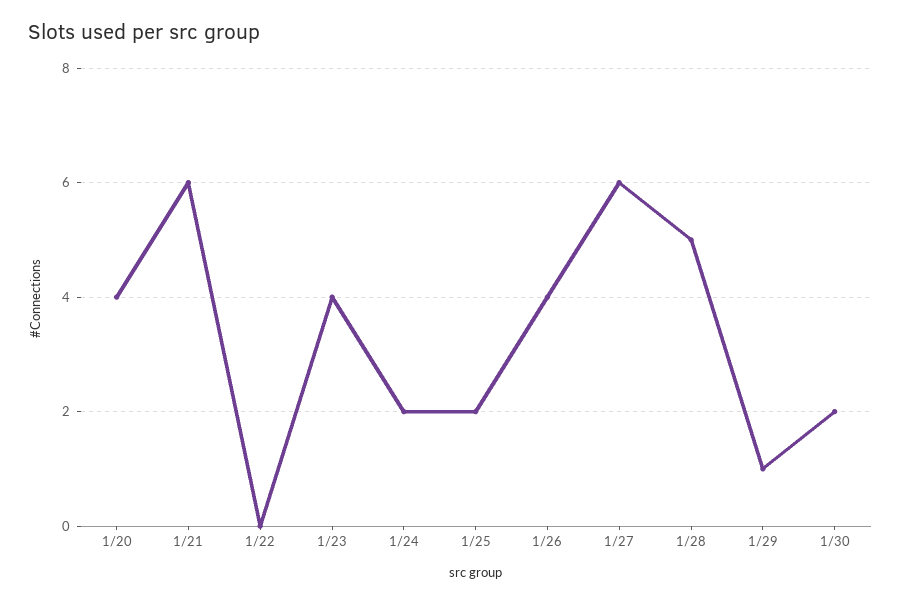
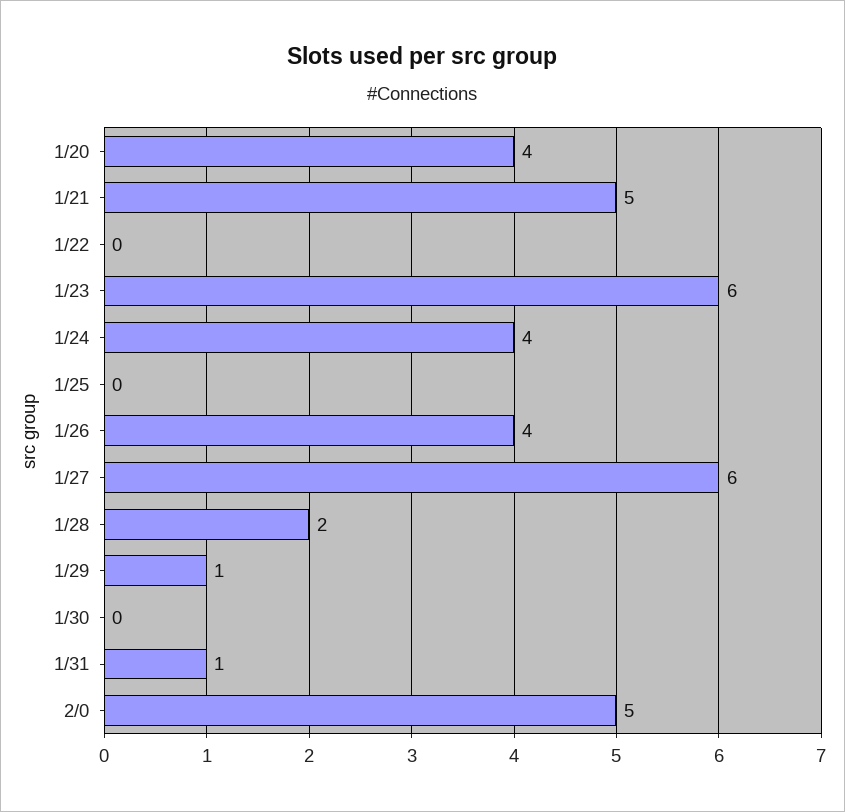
1/21: 6 -> 5
1/23: 4 -> 6
1/24: 2 -> 4
1/25: 2 -> 0
1/28: 5 -> 2
1/30: 2 -> 0
1/31: none -> 1
2/0: none -> 5

